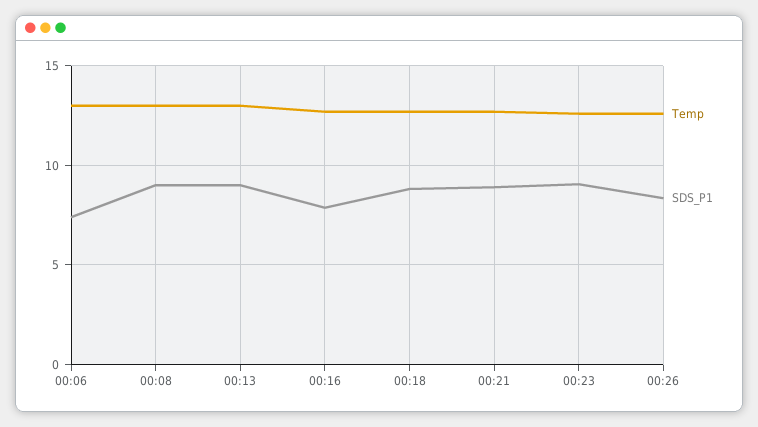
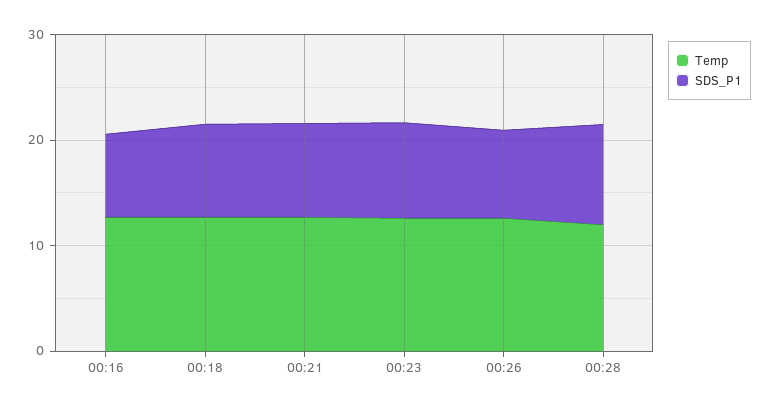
Temp, 00:06: 13 -> none
SDS_P1, 00:06: 7.5 -> none
Temp, 00:08: 13 -> none
SDS_P1, 00:08: 9 -> none
Temp, 00:13: 13 -> none
SDS_P1, 00:13: 9 -> none
Temp, 00:28: none -> 12
SDS_P1, 00:28: none -> 10

